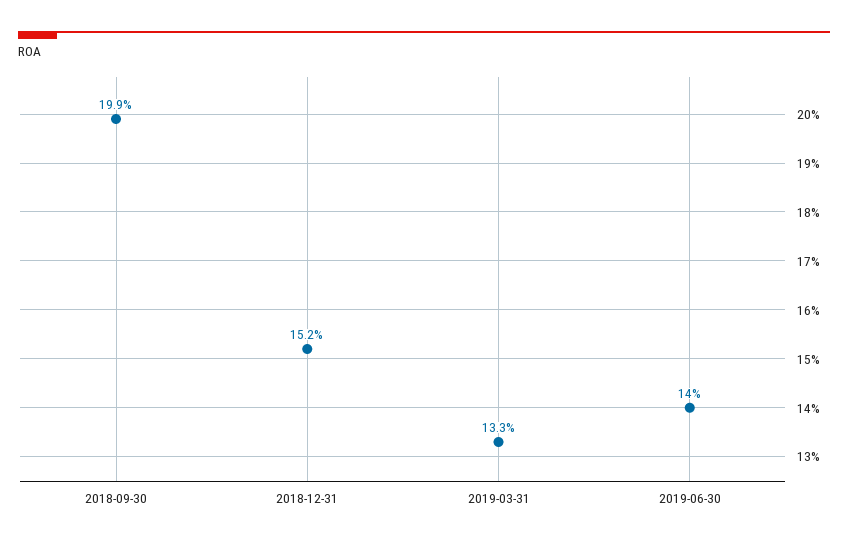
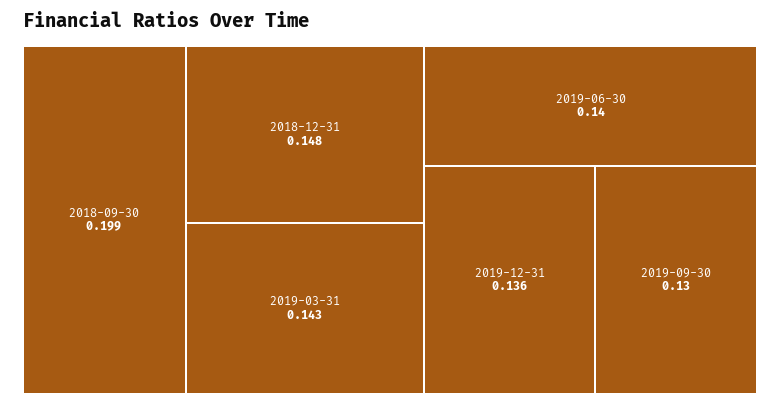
2018-12-31: 0.152 -> 0.148
2019-03-31: 0.133 -> 0.143
2019-12-31: none -> 0.136
2019-09-30: none -> 0.13

